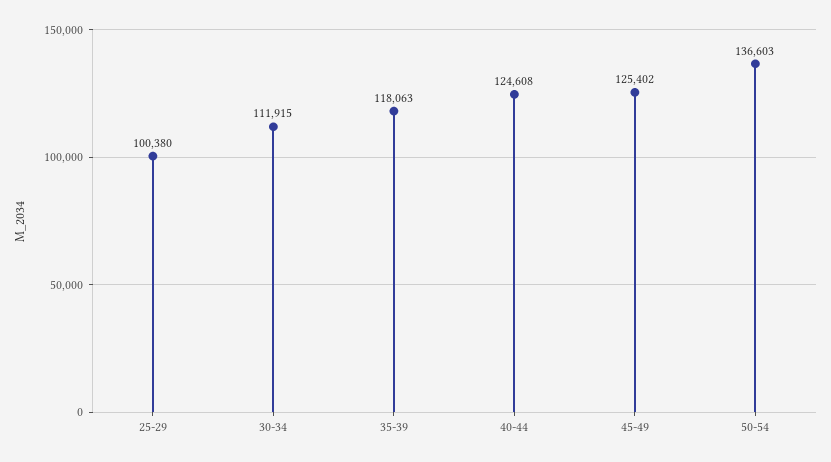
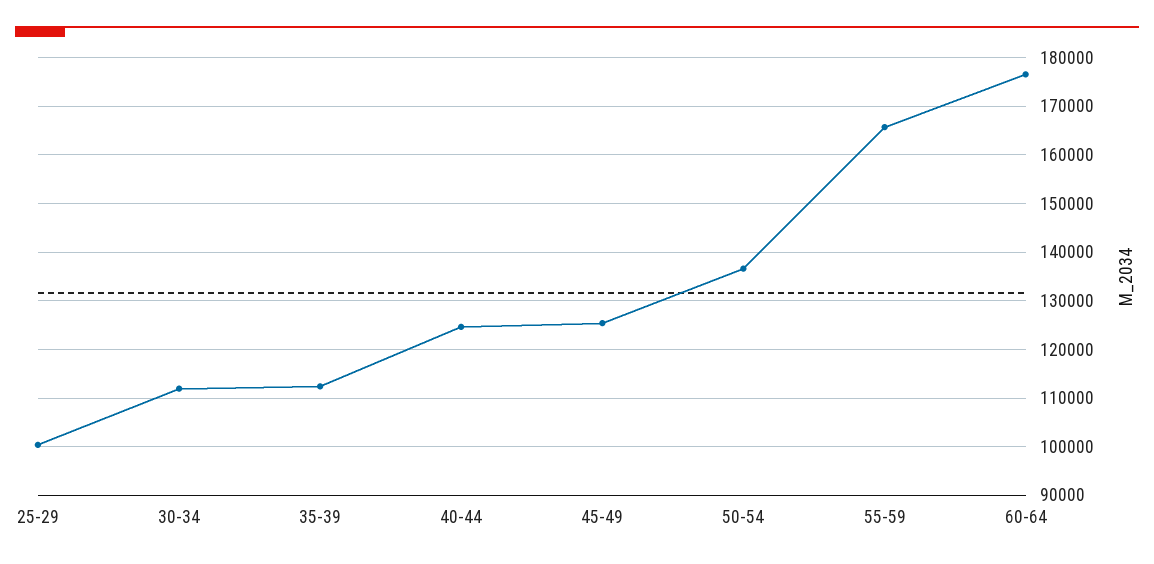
35-39: 118063 -> 112000
55-59: none -> 166000
60-64: none -> 176000

